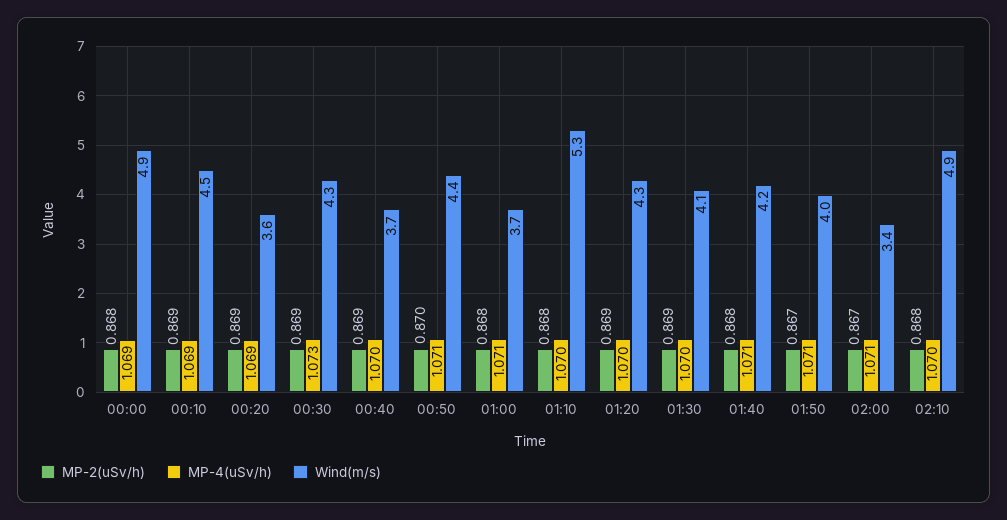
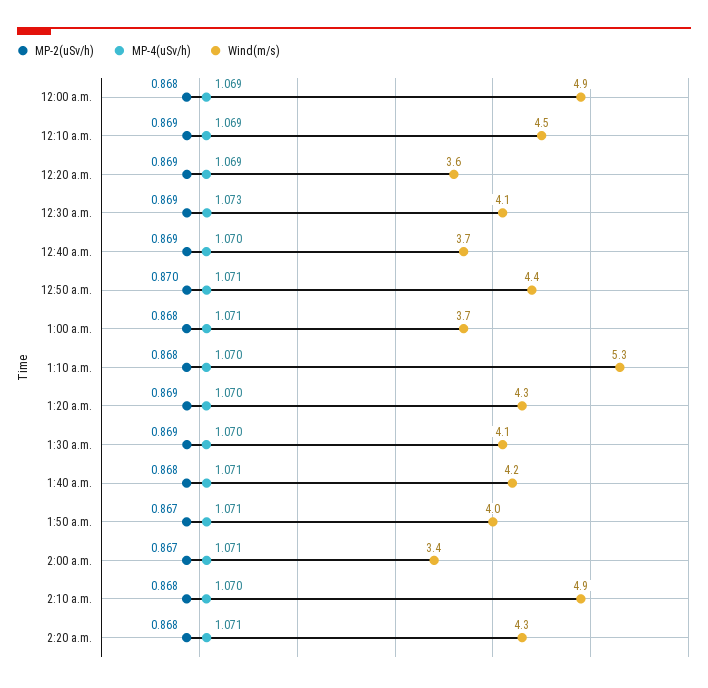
Wind(m/s), 00:30: 4.3 -> 4.1
MP-2(uSv/h), 2:20 a.m.: none -> 0.868
MP-4(uSv/h), 2:20 a.m.: none -> 1.071
Wind(m/s), 2:20 a.m.: none -> 4.3

